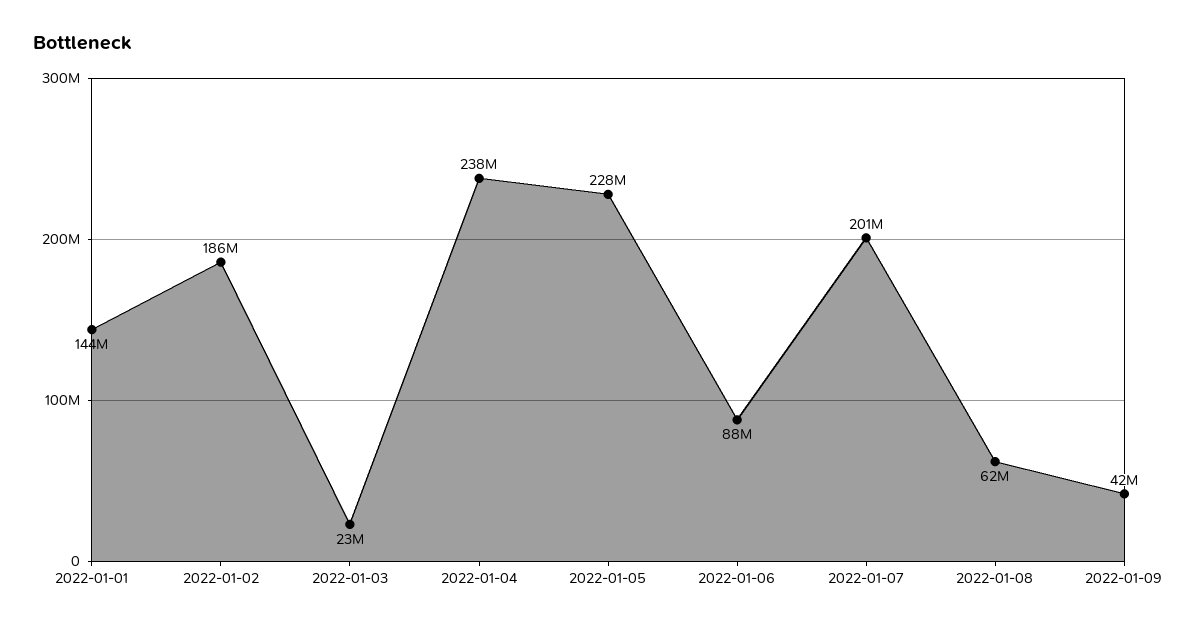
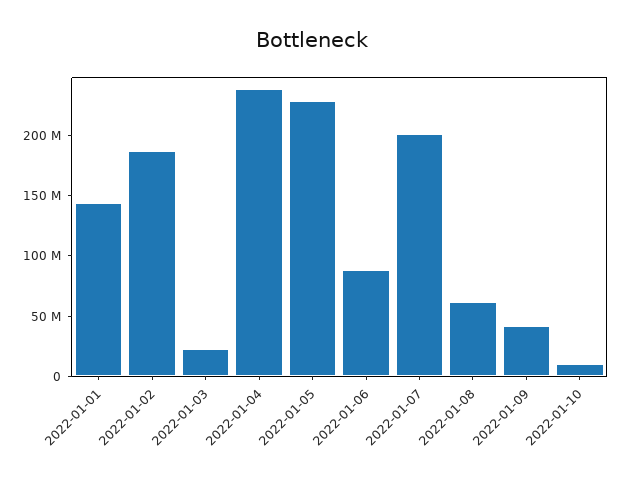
2022-01-10: none -> 10000000

